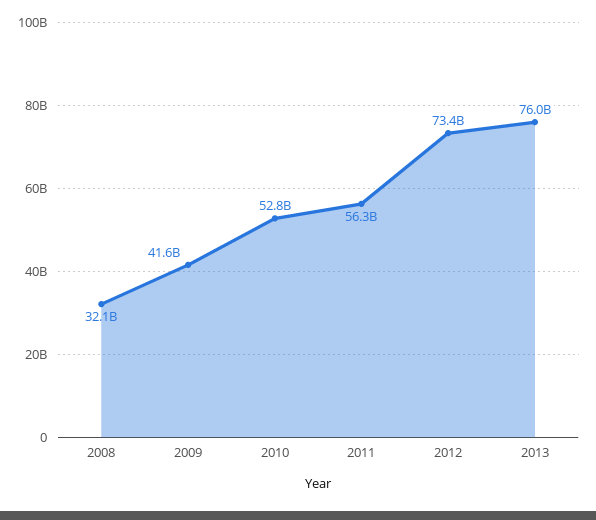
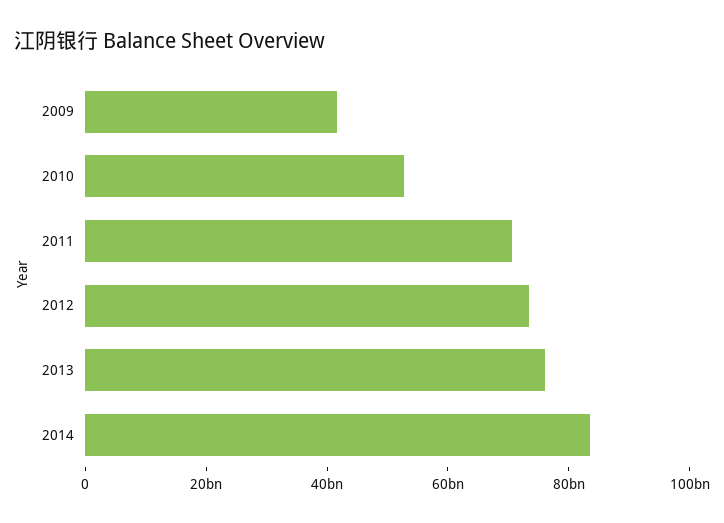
2008: 32100000000 -> none
2011: 56300000000 -> 70000000000
2014: none -> 85000000000

